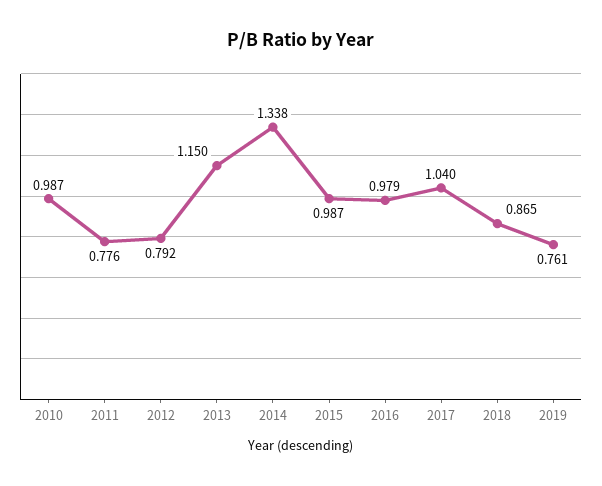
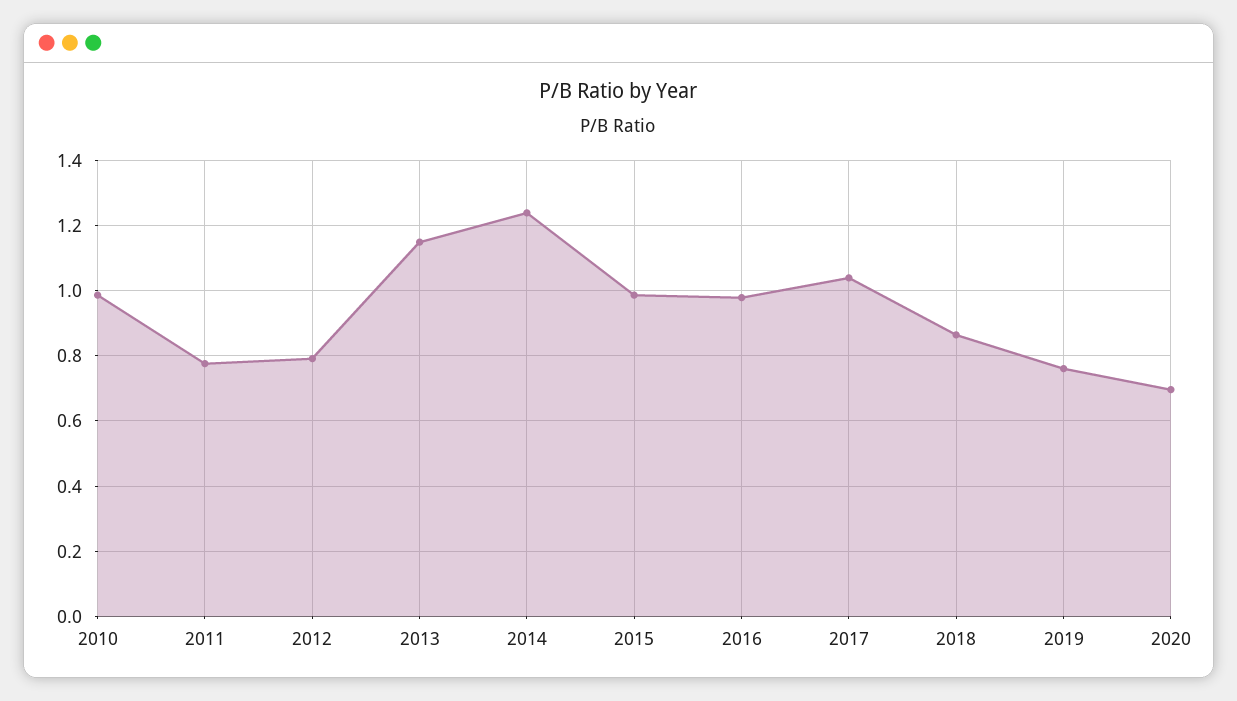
2014: 1.338 -> 1.24
2020: none -> 0.7

